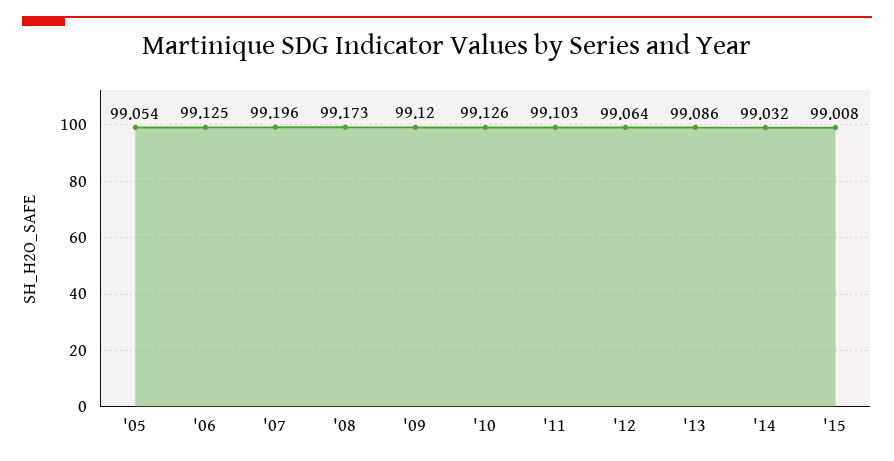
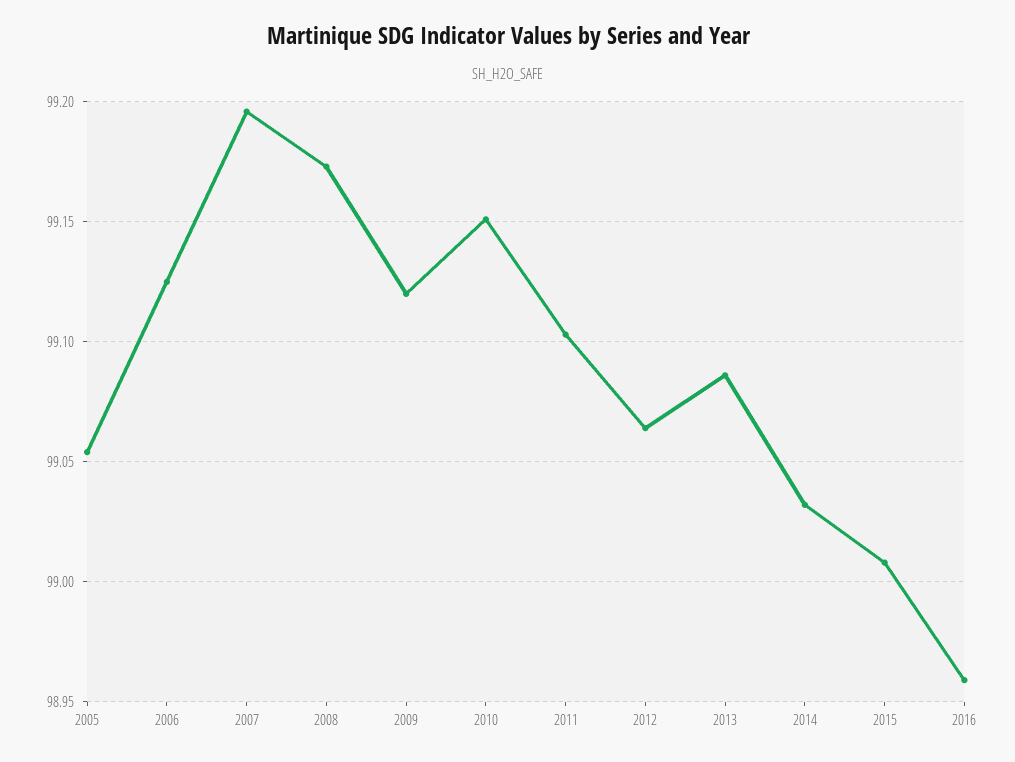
'10: 99.126 -> 99.15
2016: none -> 98.96

